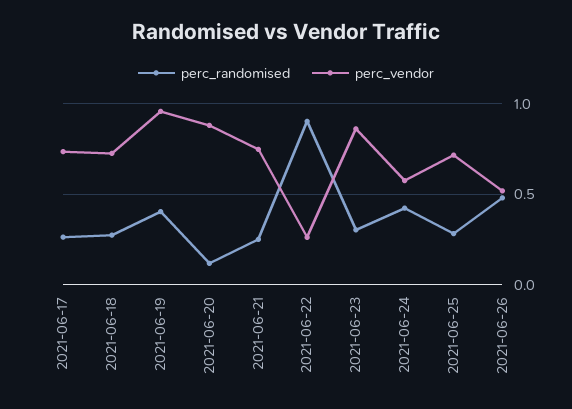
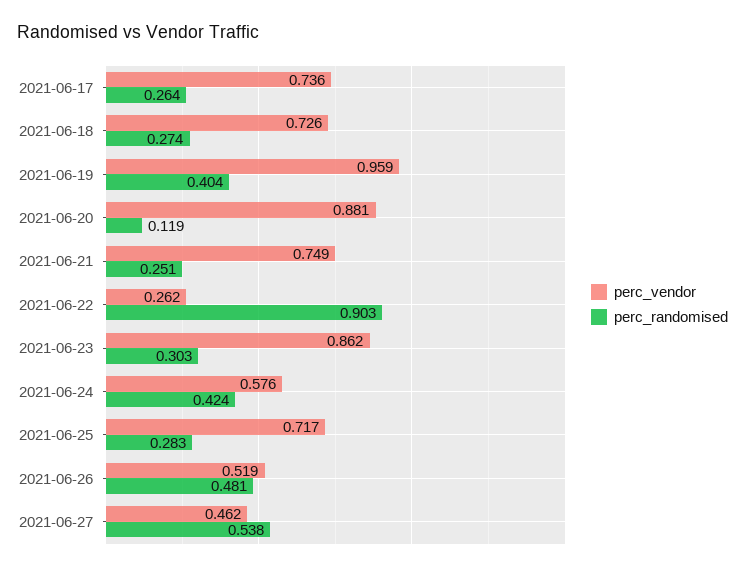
perc_vendor, 2021-06-27: none -> 0.462
perc_randomised, 2021-06-27: none -> 0.538

